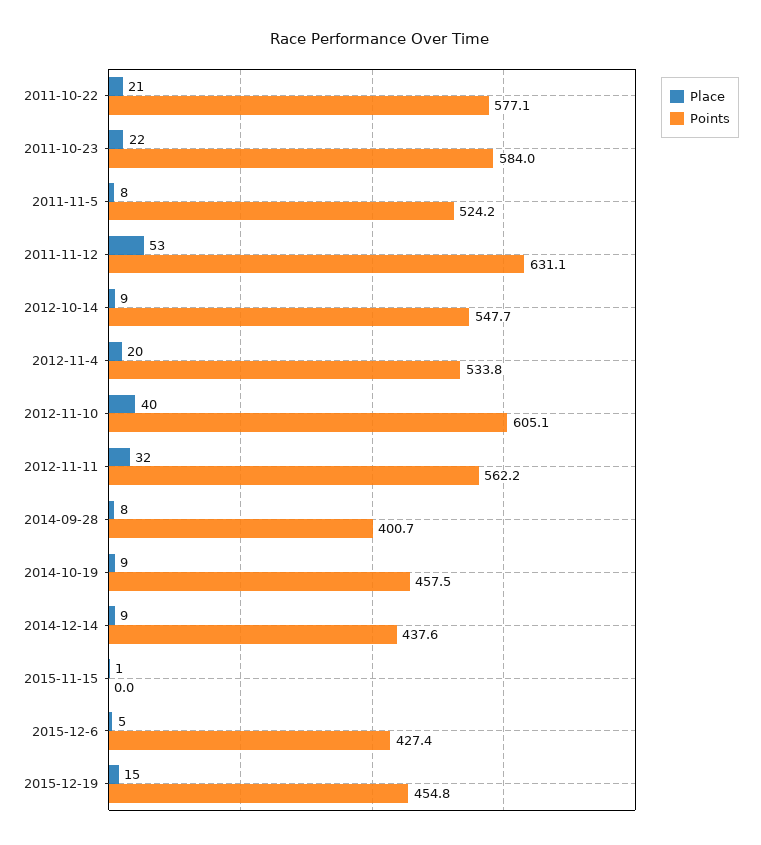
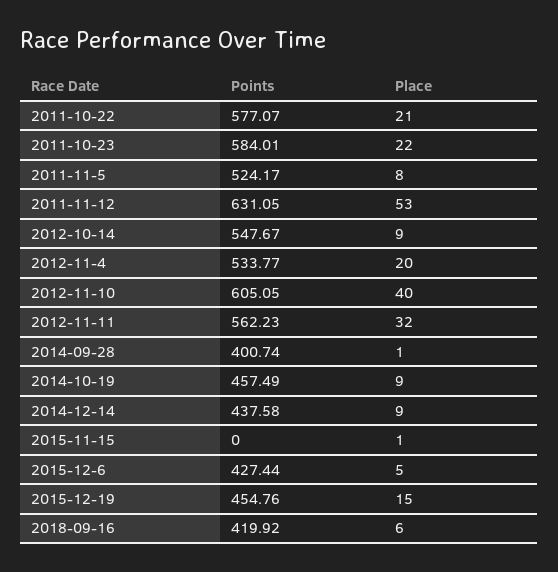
Place, 2014-09-28: 8 -> 1
Points, 2018-09-16: none -> 419.92
Place, 2018-09-16: none -> 6

